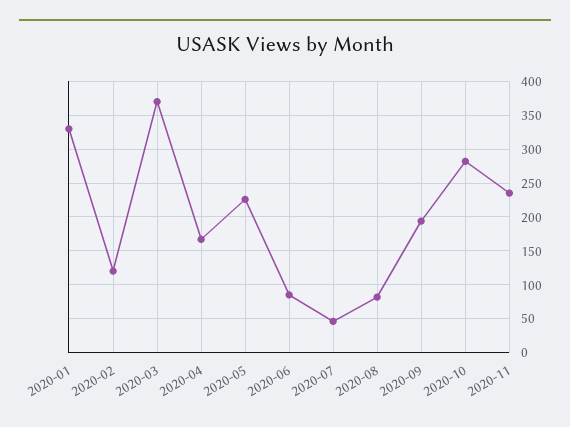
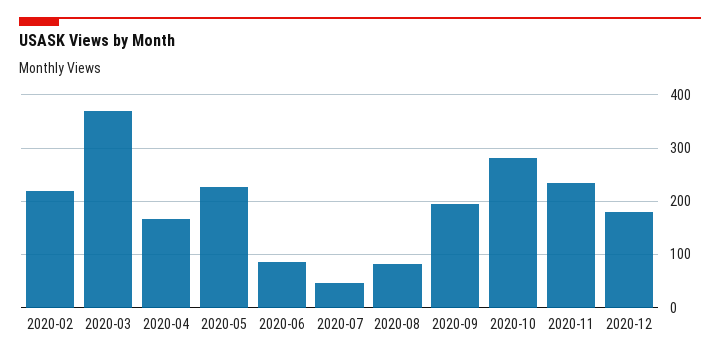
2020-01: 330 -> none
2020-02: 120 -> 220
2020-12: none -> 180

